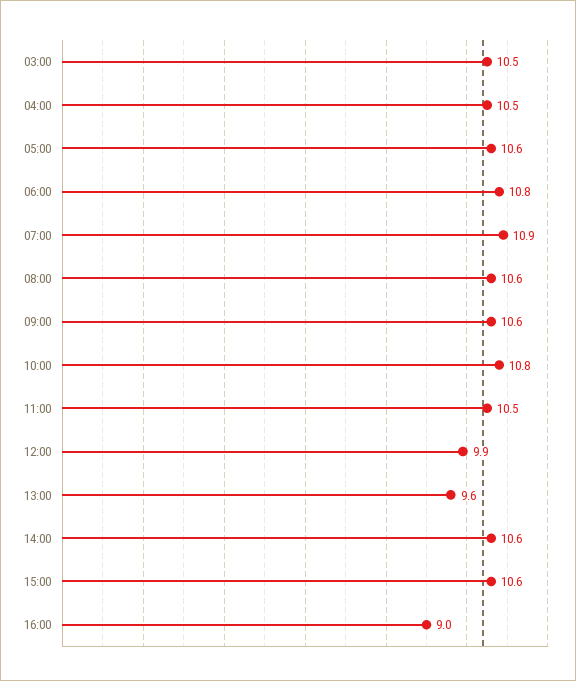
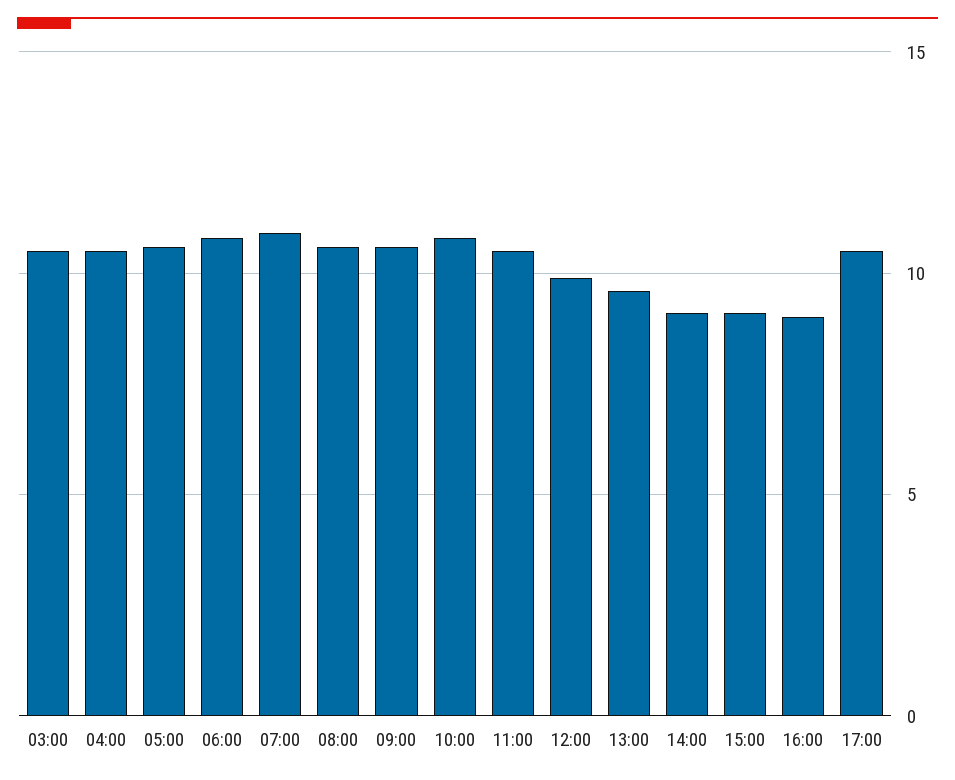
14:00: 10.6 -> 9
15:00: 10.6 -> 9
17:00: none -> 10.5

